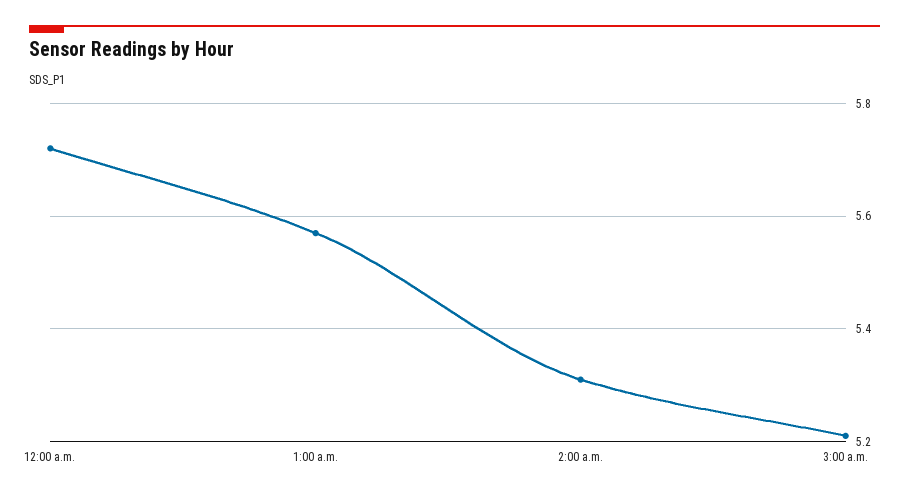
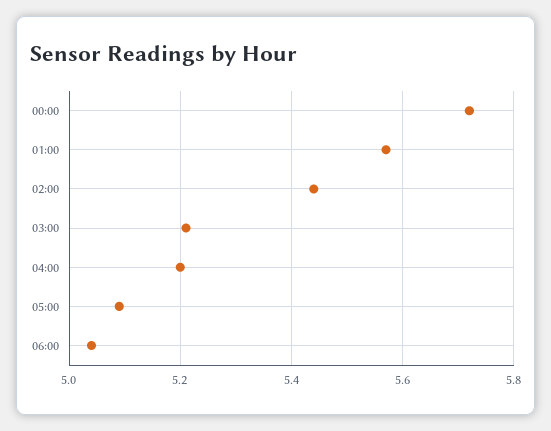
2:00 a.m.: 5.3 -> 5.45
04:00: none -> 5.2
05:00: none -> 5.1
06:00: none -> 5.05

